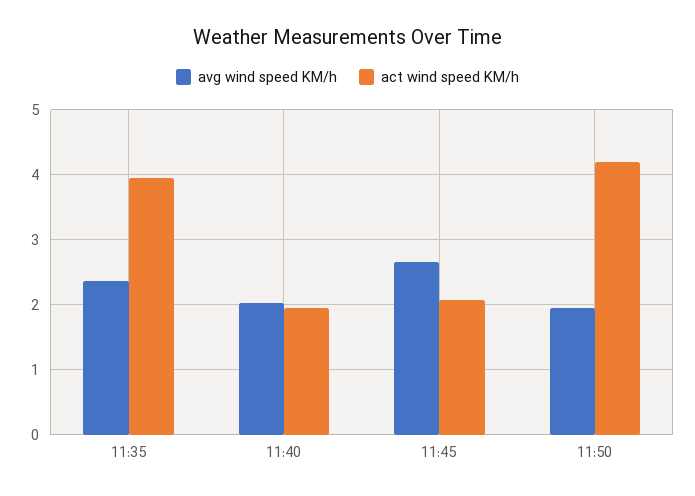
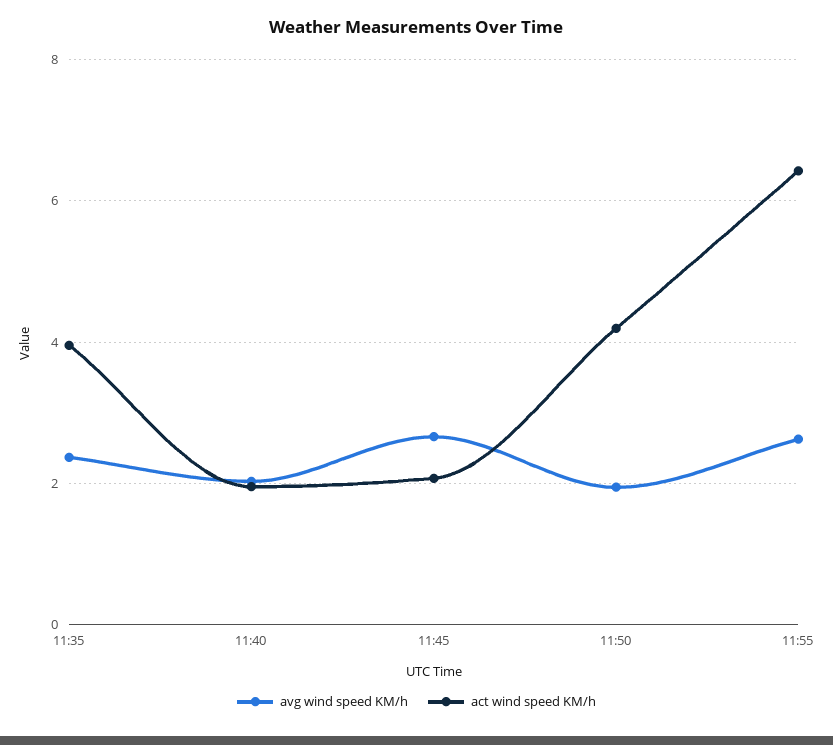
avg wind speed KM/h, 11:55: none -> 2.6
act wind speed KM/h, 11:55: none -> 6.4

